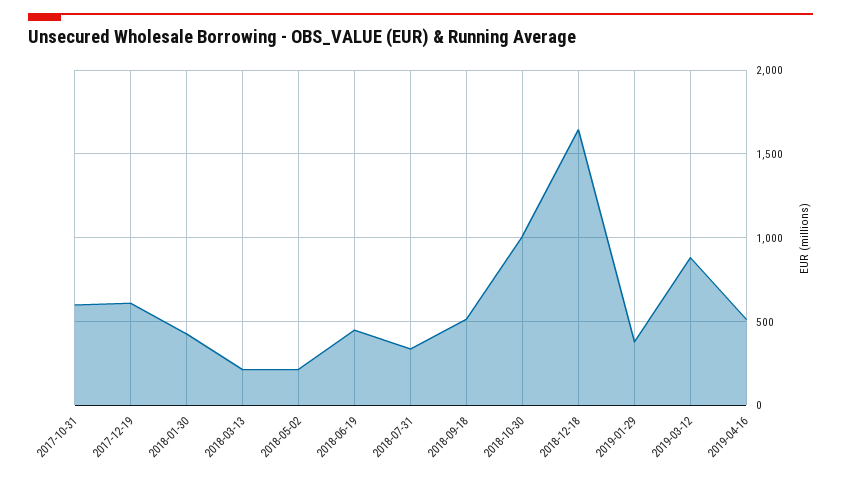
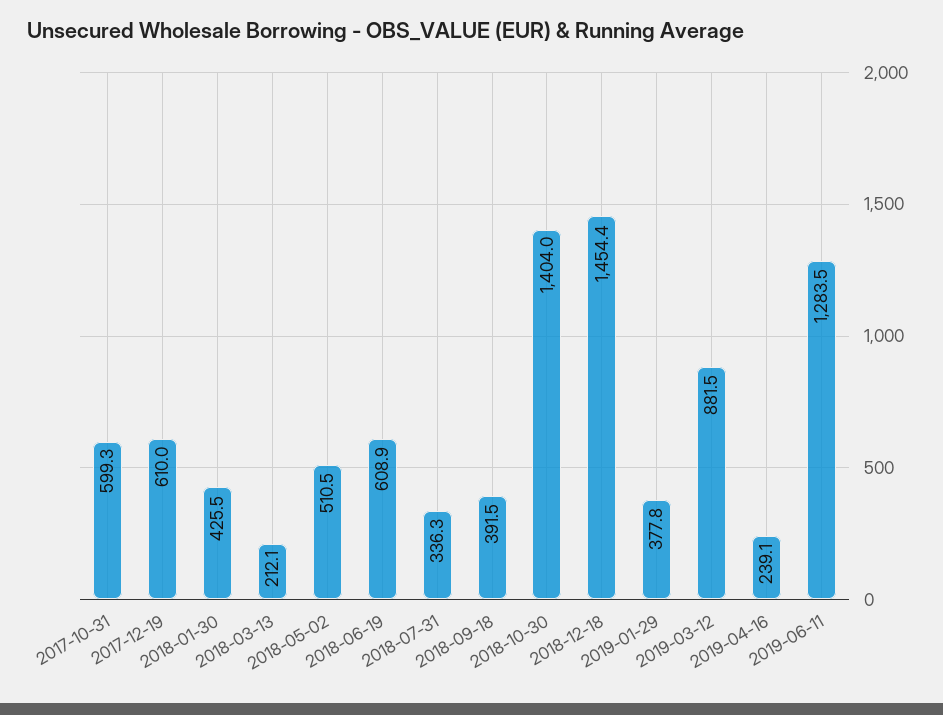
2018-05-02: 200 -> 510.5
2018-06-19: 450 -> 608.9
2018-09-18: 500 -> 391.5
2018-10-30: 1000 -> 1404
2018-12-18: 1650 -> 1454.4
2019-04-16: 500 -> 239.1
2019-06-11: none -> 1283.5

